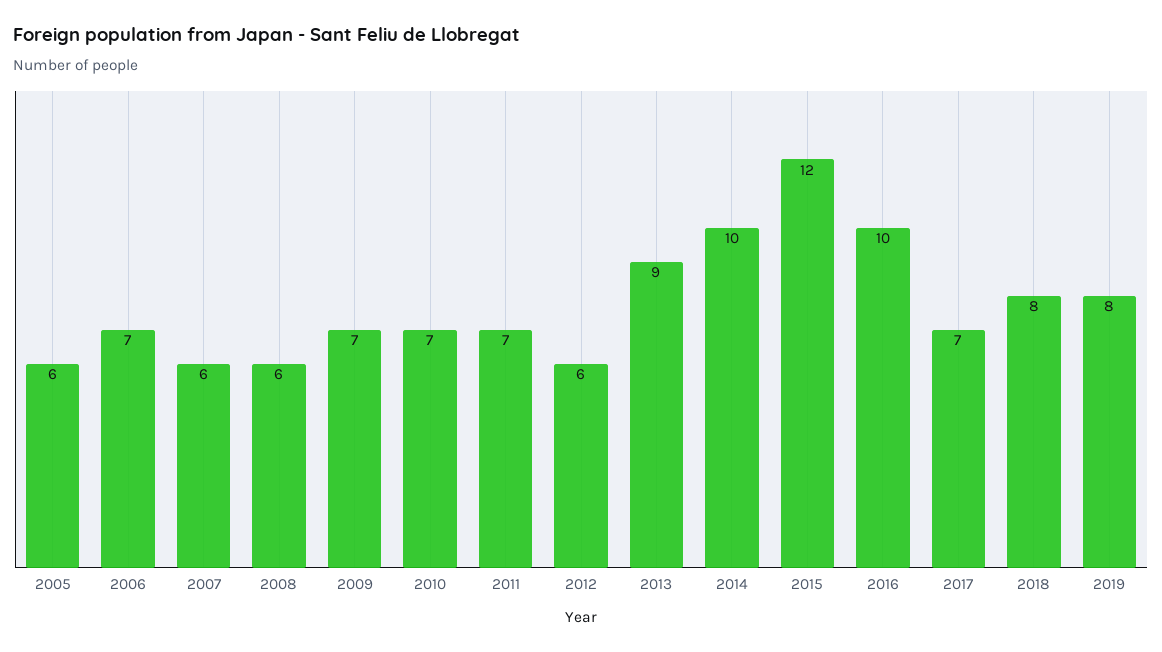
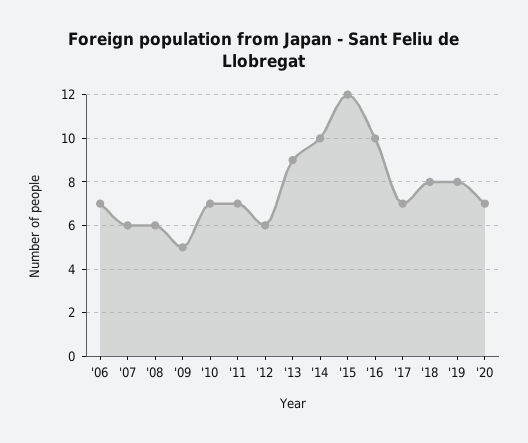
2005: 6 -> none
2009: 7 -> 5
'20: none -> 7

